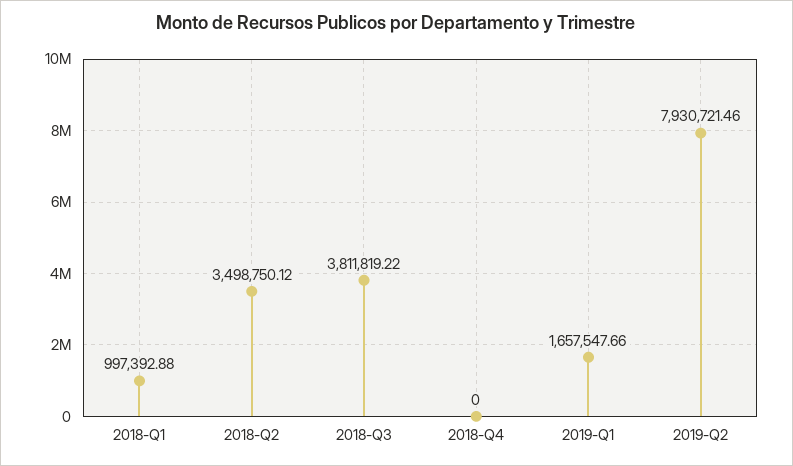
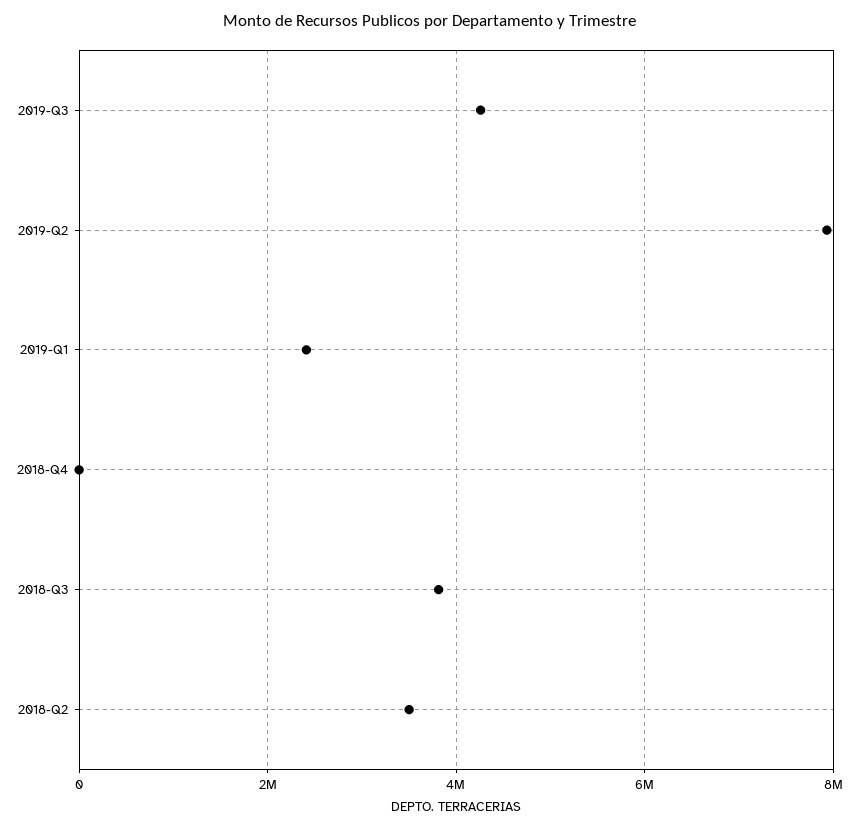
2018-Q1: 997392.88 -> none
2019-Q1: 1657547.66 -> 2400000
2019-Q3: none -> 4200000

